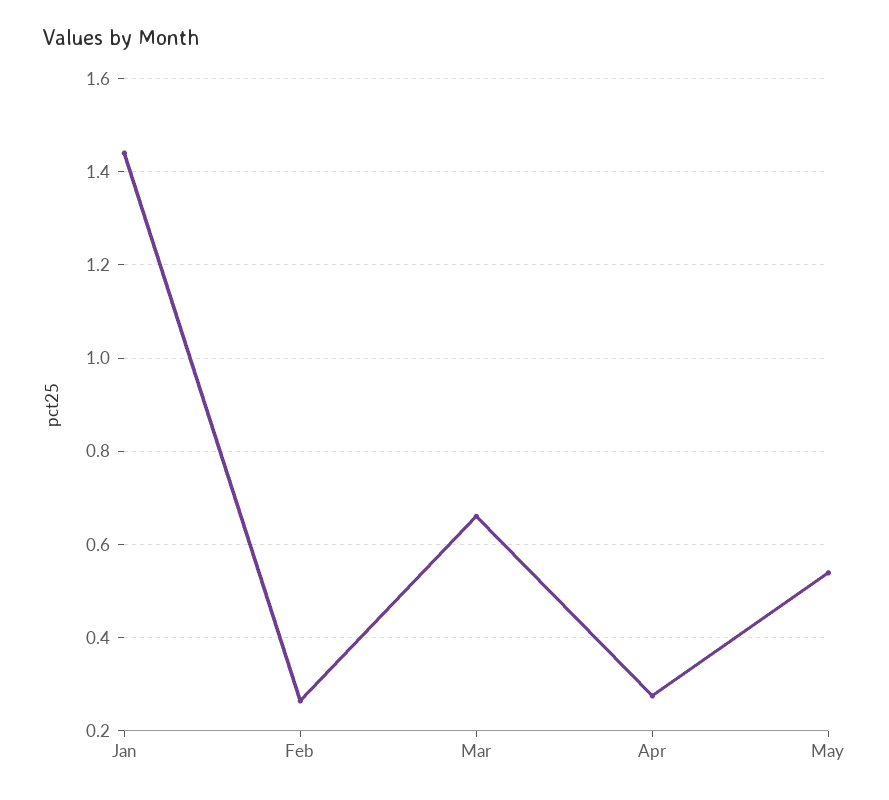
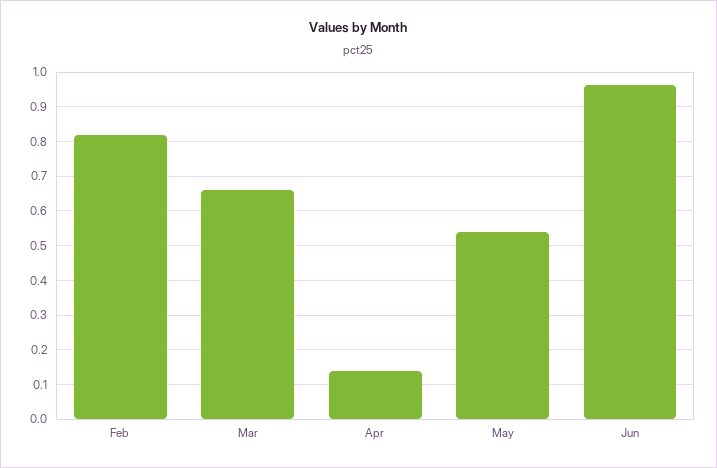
Jan: 1.44 -> none
Feb: 0.26 -> 0.82
Apr: 0.28 -> 0.14
Jun: none -> 0.96

